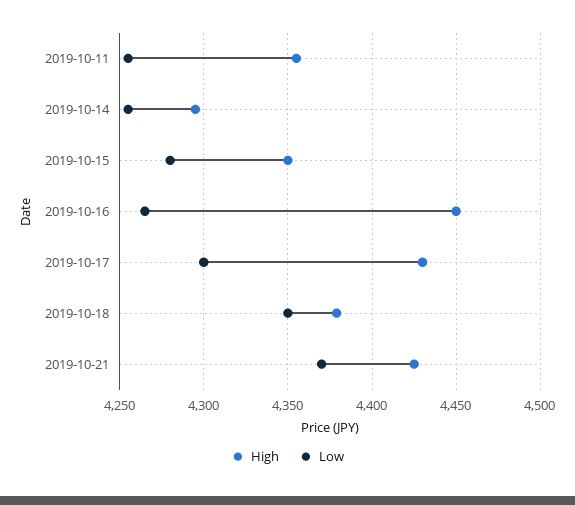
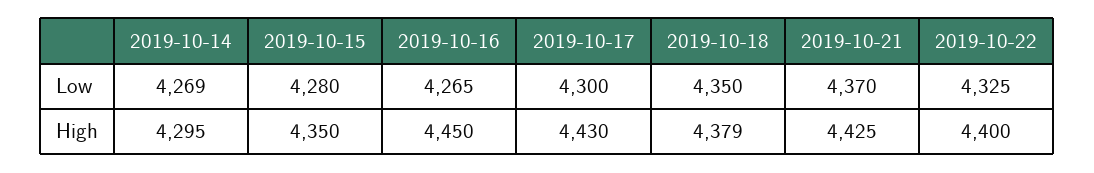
High, 2019-10-11: 4355 -> none
Low, 2019-10-11: 4255 -> none
Low, 2019-10-14: 4255 -> 4269
Low, 2019-10-22: none -> 4325
High, 2019-10-22: none -> 4400

